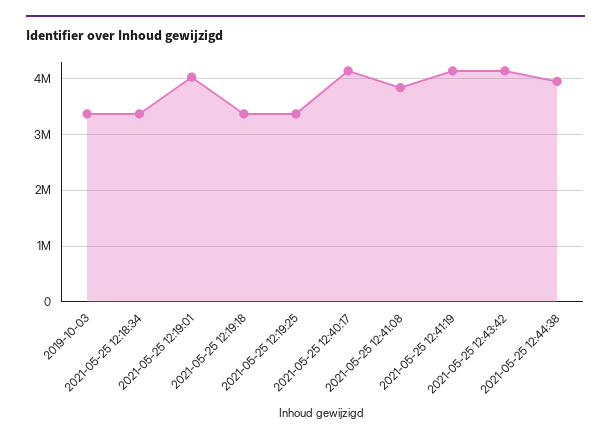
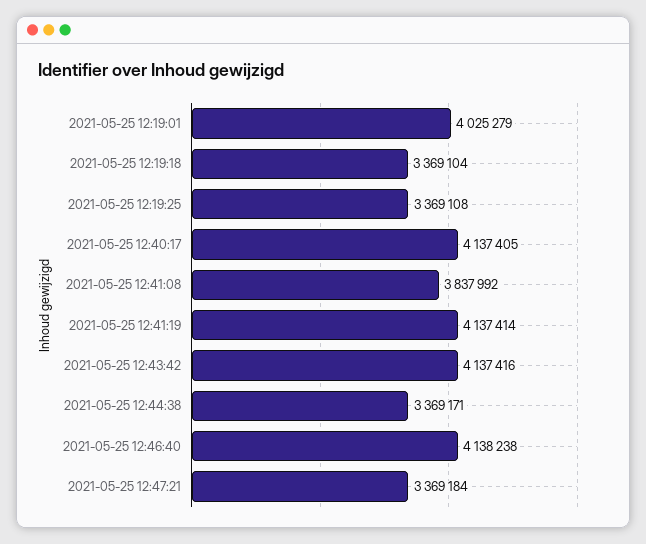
2019-10-03: 3400000 -> none
2021-05-25 12:18:34: 3400000 -> none
2021-05-25 12:44:38: 4000000 -> 3369171
2021-05-25 12:46:40: none -> 4138238
2021-05-25 12:47:21: none -> 3369184

